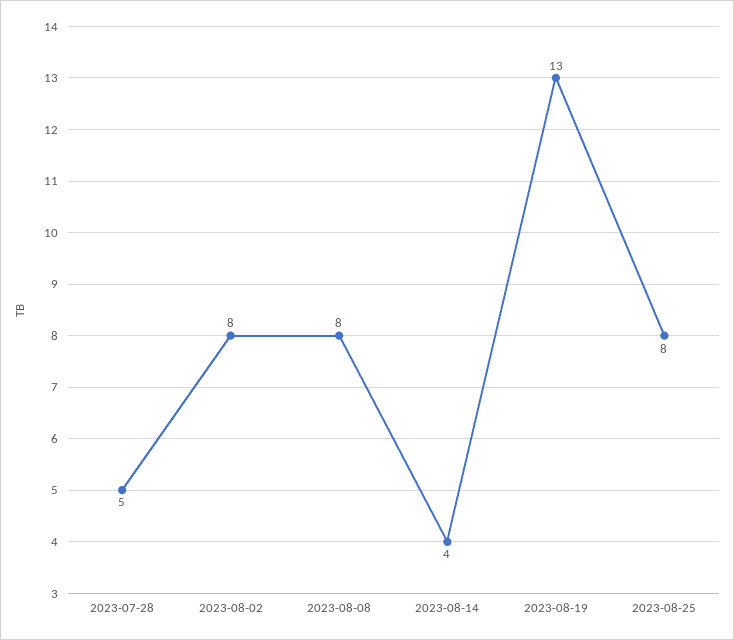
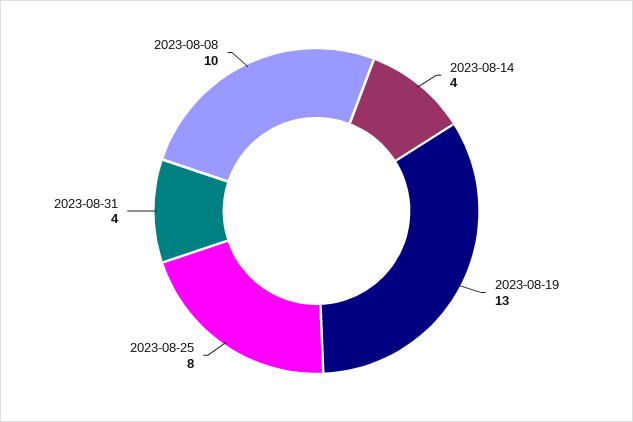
2023-07-28: 5 -> none
2023-08-02: 8 -> none
2023-08-08: 8 -> 10
2023-08-31: none -> 4

